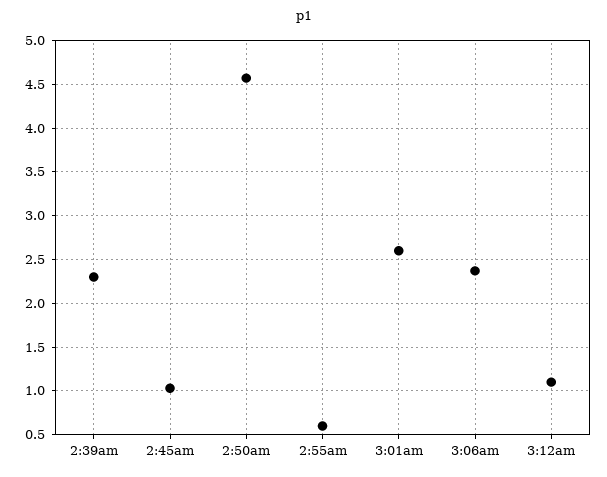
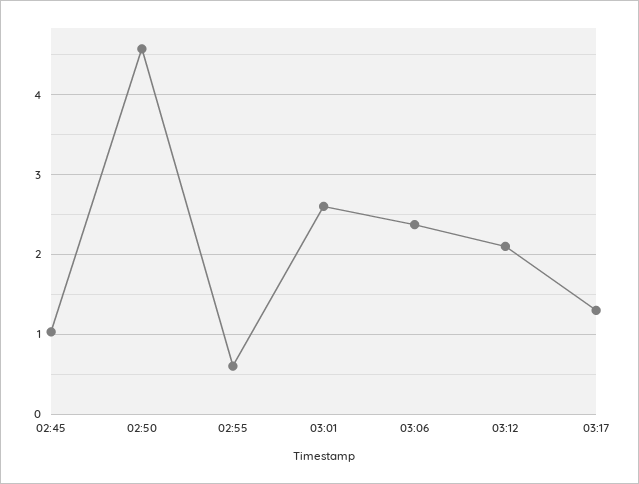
2:39am: 2.3 -> none
3:12am: 1.1 -> 2.1
03:17: none -> 1.3

